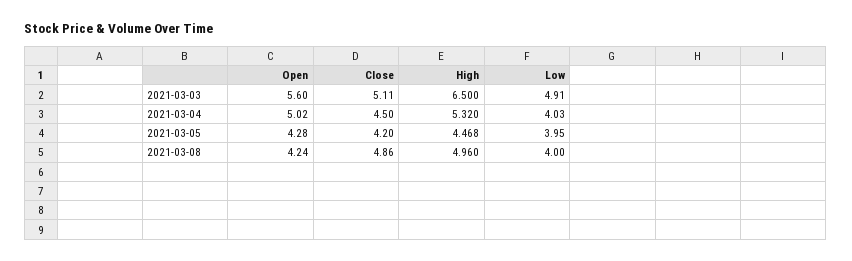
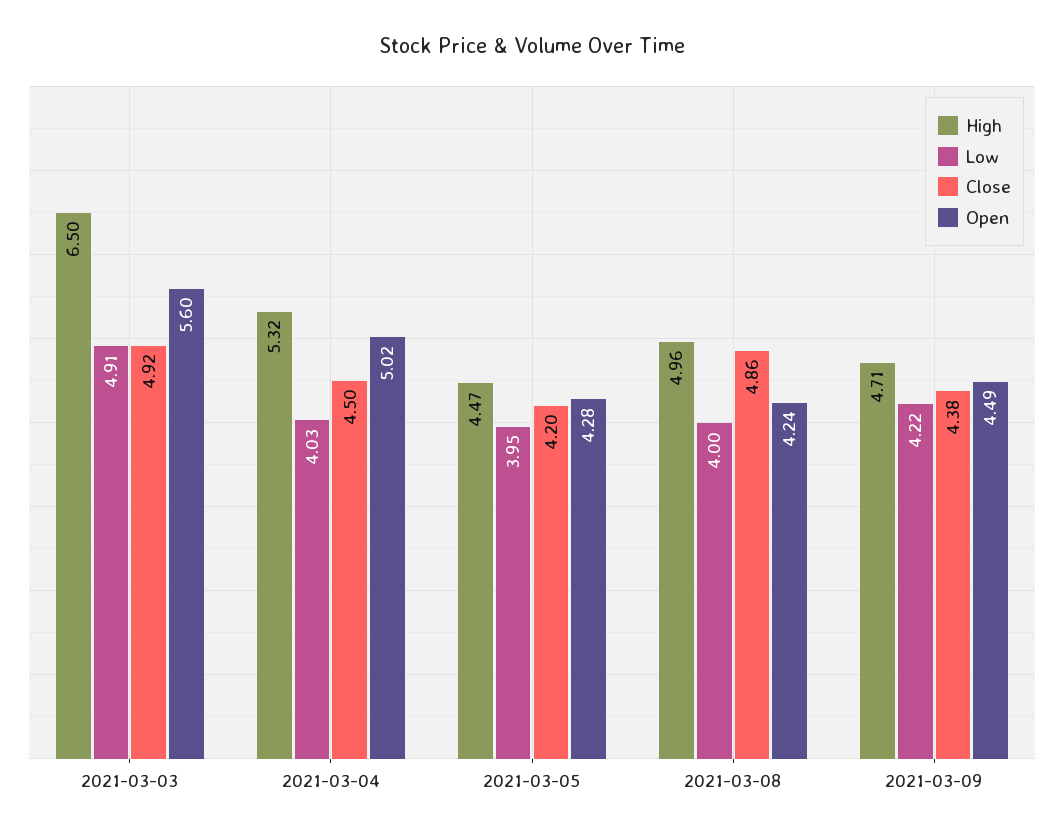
Close, 2021-03-03: 5.11 -> 4.92
High, 2021-03-09: none -> 4.71
Low, 2021-03-09: none -> 4.22
Close, 2021-03-09: none -> 4.38
Open, 2021-03-09: none -> 4.49

